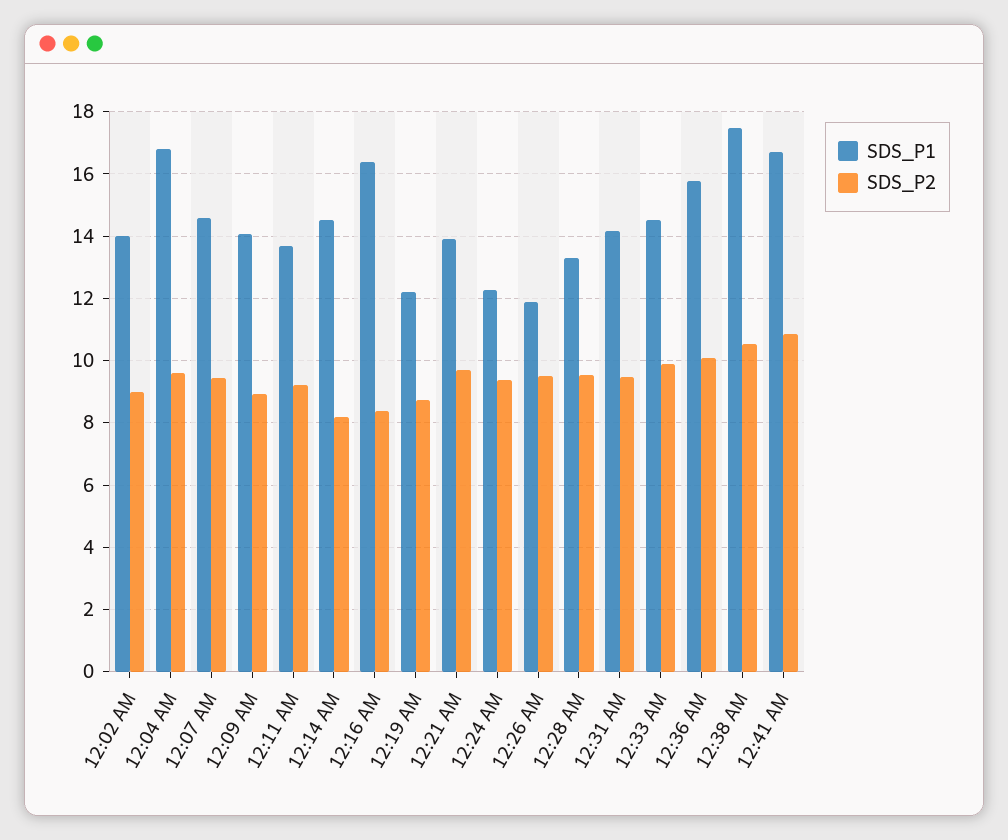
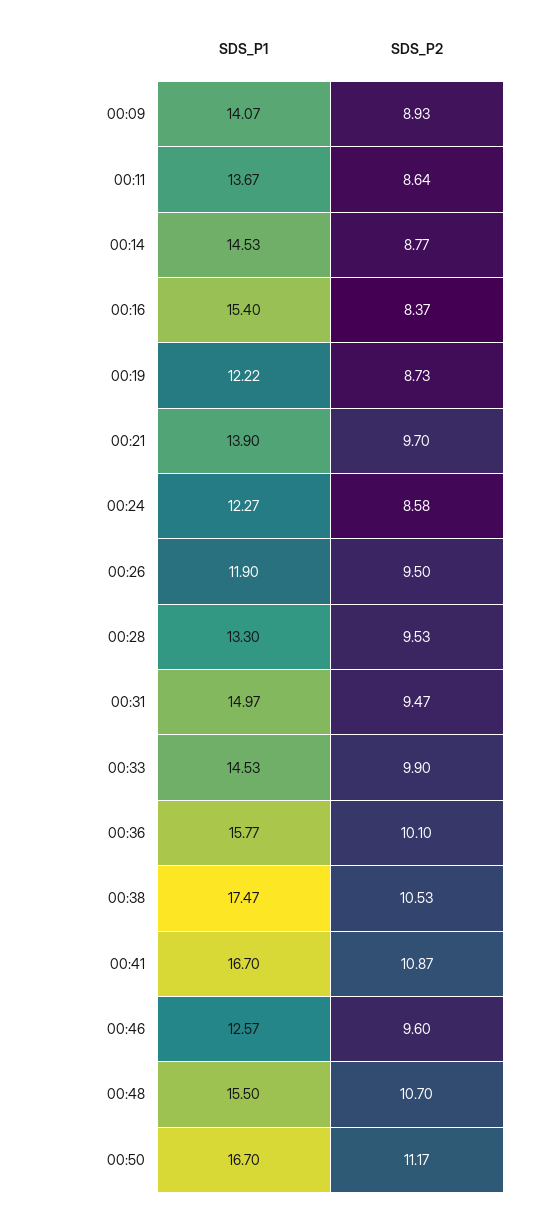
SDS_P1, 12:02 AM: 14 -> none
SDS_P2, 12:02 AM: 9 -> none
SDS_P1, 12:04 AM: 16.8 -> none
SDS_P2, 12:04 AM: 9.6 -> none
SDS_P1, 12:07 AM: 14.6 -> none
SDS_P2, 12:07 AM: 9.4 -> none
SDS_P2, 12:11 AM: 9.2 -> 8.64
SDS_P2, 12:14 AM: 8.2 -> 8.77
SDS_P1, 12:16 AM: 16.4 -> 15.4
SDS_P2, 12:24 AM: 9.4 -> 8.58
SDS_P1, 12:31 AM: 14.2 -> 14.97
SDS_P1, 00:46: none -> 12.57
SDS_P2, 00:46: none -> 9.6
SDS_P1, 00:48: none -> 15.5
SDS_P2, 00:48: none -> 10.7
SDS_P1, 00:50: none -> 16.7
SDS_P2, 00:50: none -> 11.17

